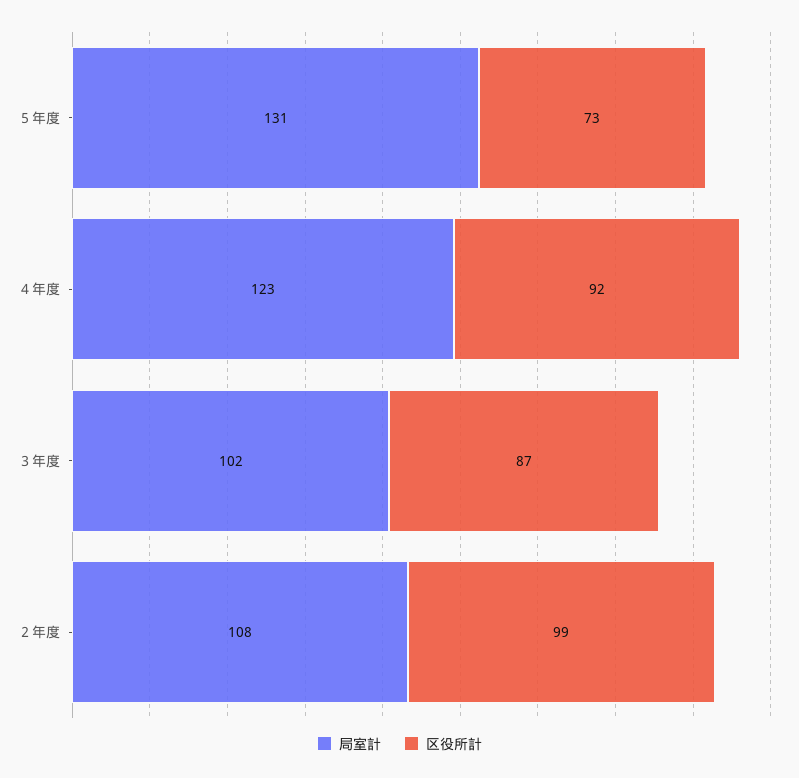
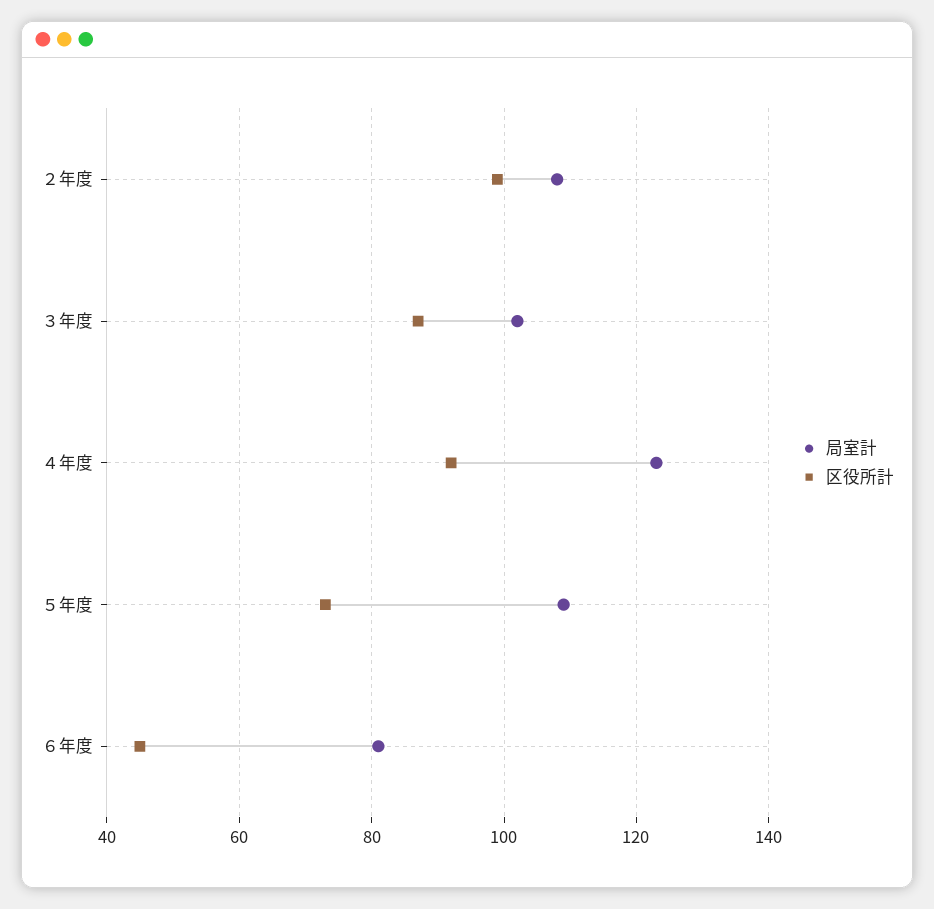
局室計, ５年度: 131 -> 110
局室計, ６年度: none -> 80
区役所計, ６年度: none -> 45

